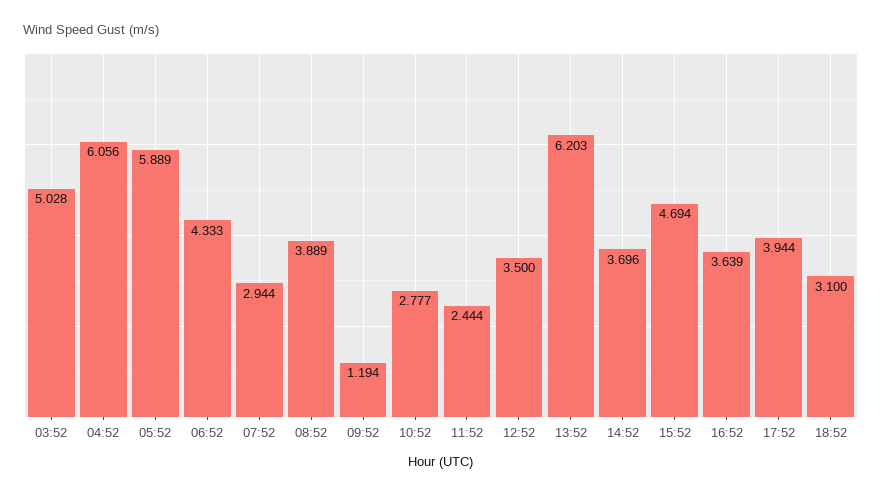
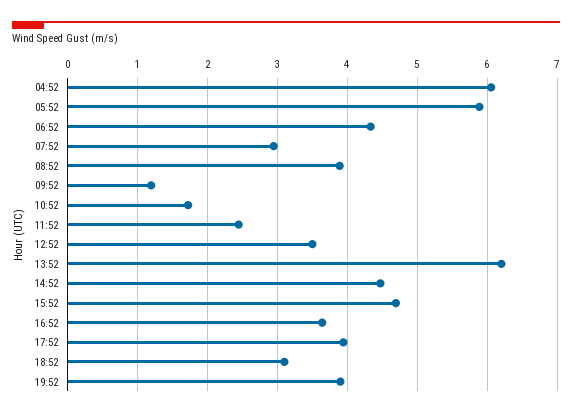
03:52: 5.028 -> none
10:52: 2.777 -> 1.7
14:52: 3.696 -> 4.5
19:52: none -> 3.9

